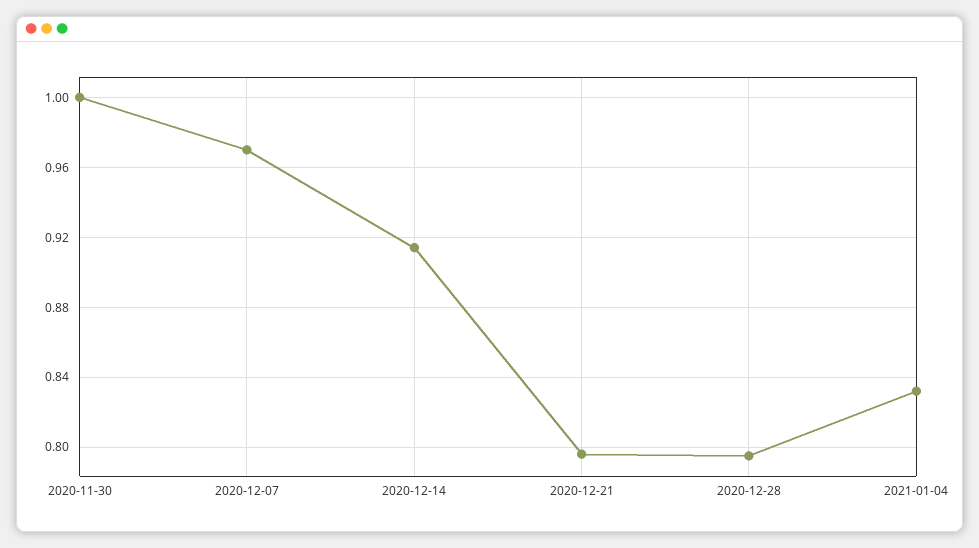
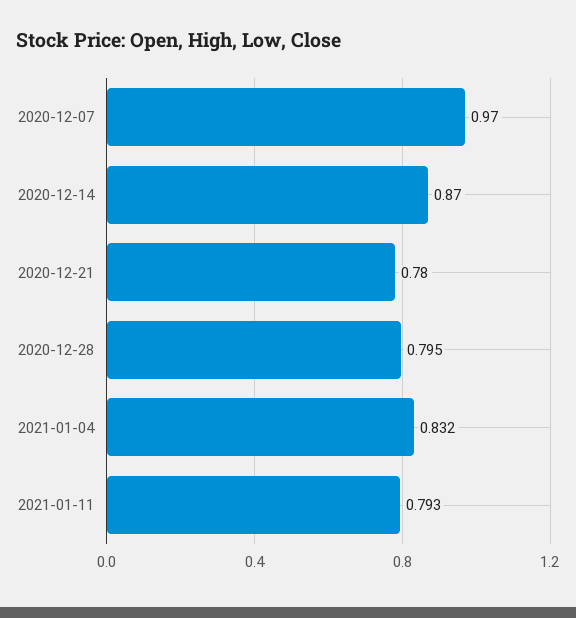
2020-11-30: 1 -> none
2020-12-14: 0.915 -> 0.87
2020-12-21: 0.795 -> 0.78
2021-01-11: none -> 0.793

